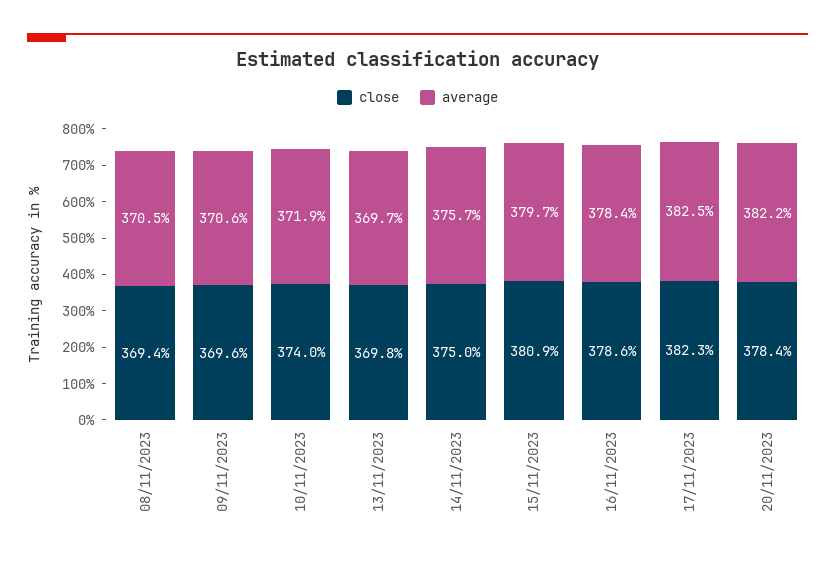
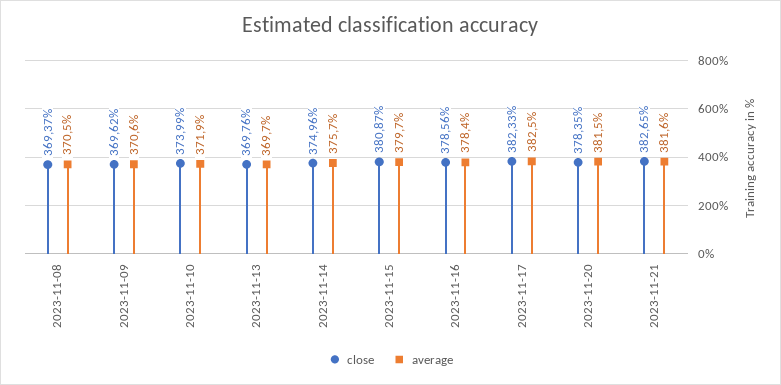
average, 20/11/2023: 382.2 -> 381.5
close, 2023-11-21: none -> 382.65
average, 2023-11-21: none -> 381.6

